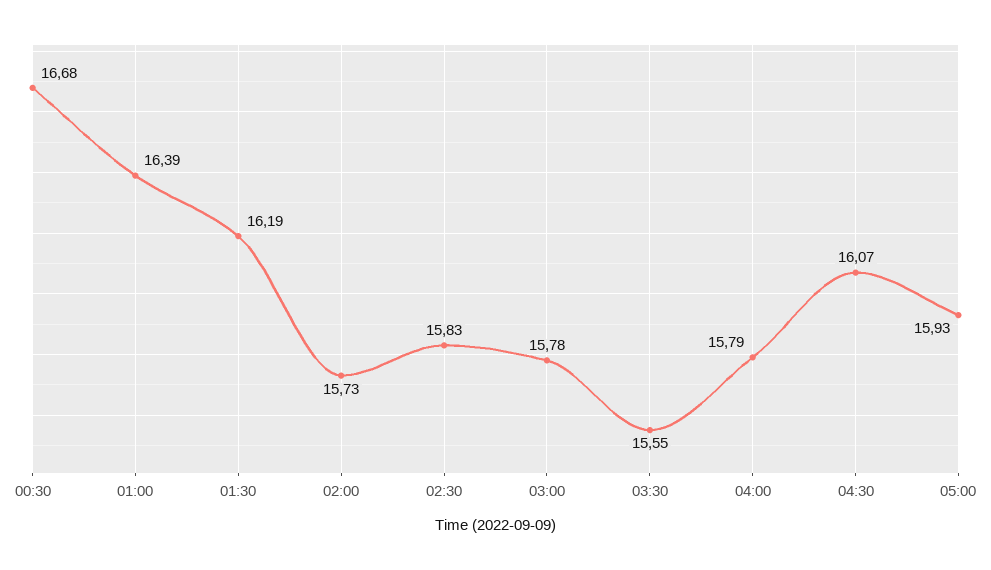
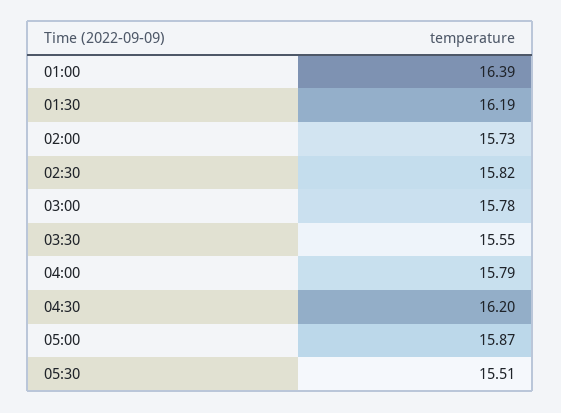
00:30: 16.68 -> none
02:30: 15.83 -> 15.82
04:30: 16.07 -> 16.2
05:00: 15.93 -> 15.87
05:30: none -> 15.51

